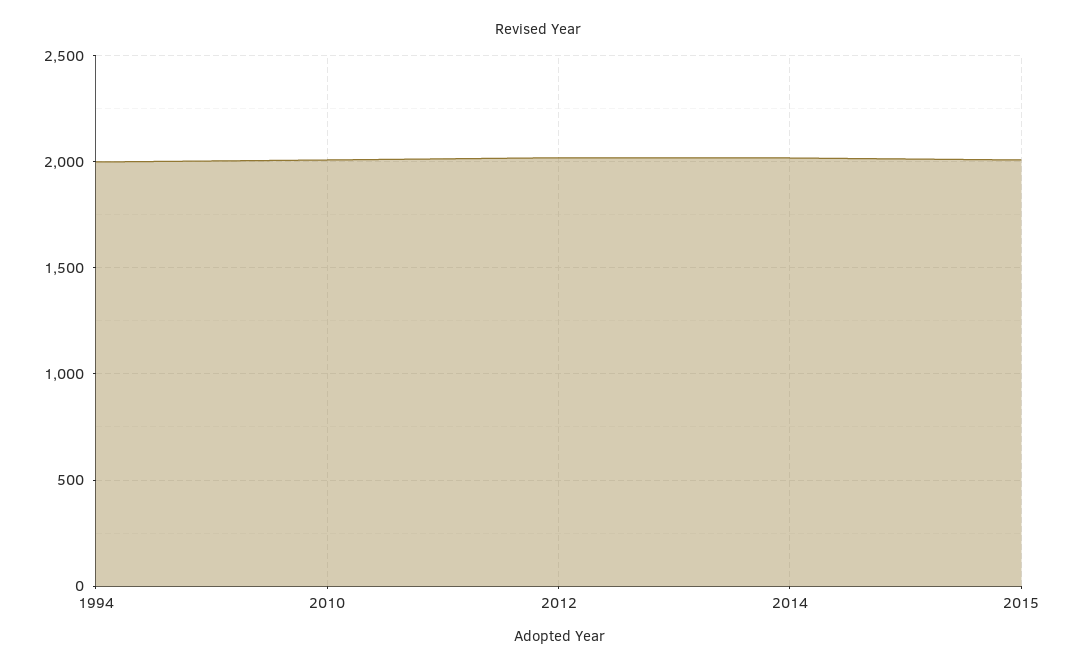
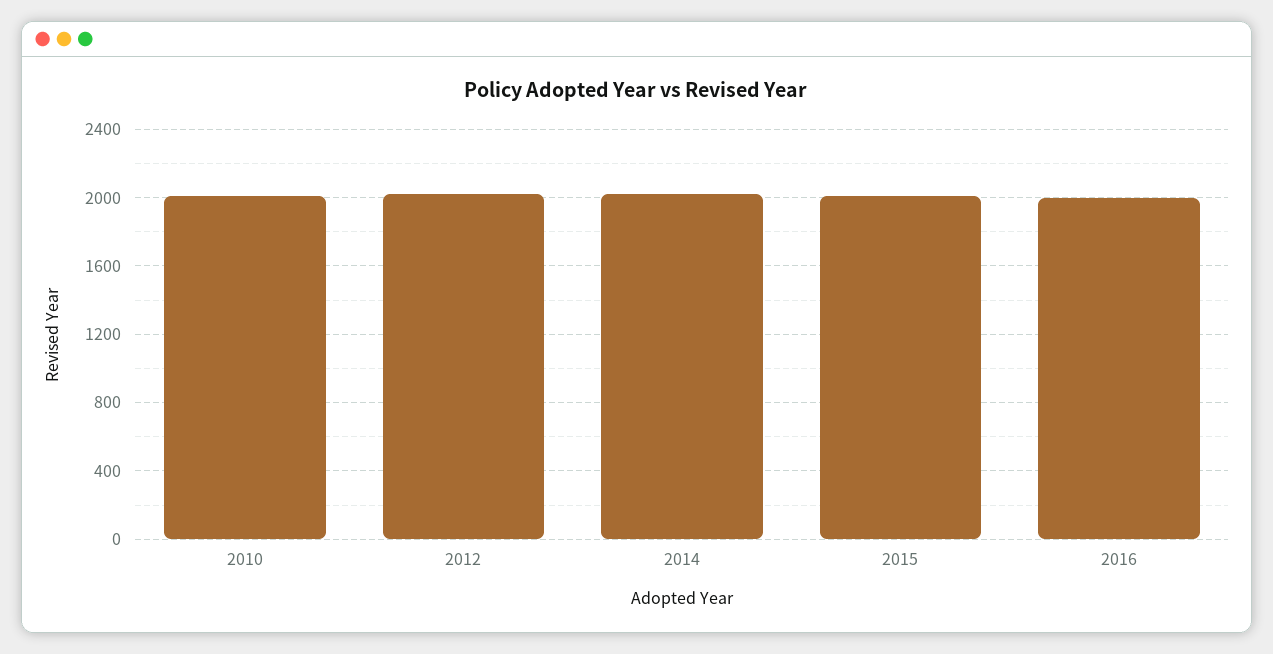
1994: 2000 -> none
2016: none -> 2000

